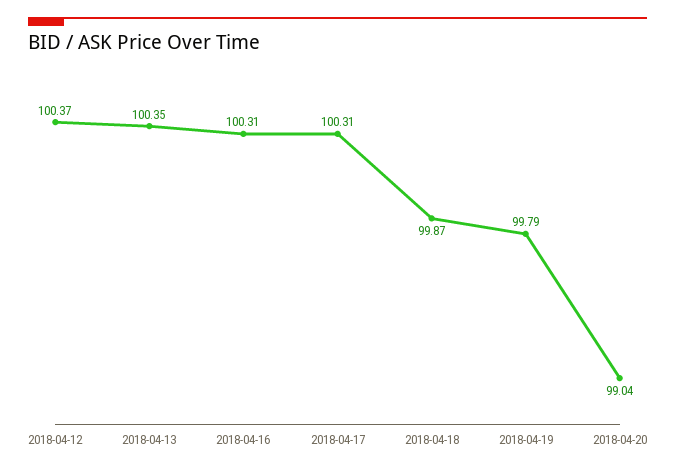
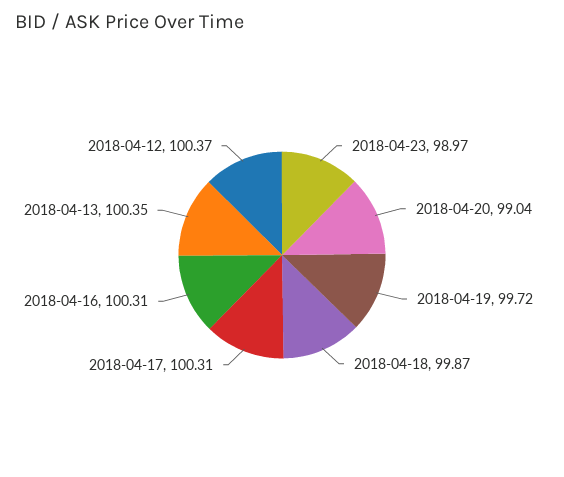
2018-04-19: 99.79 -> 99.72
2018-04-23: none -> 98.97

